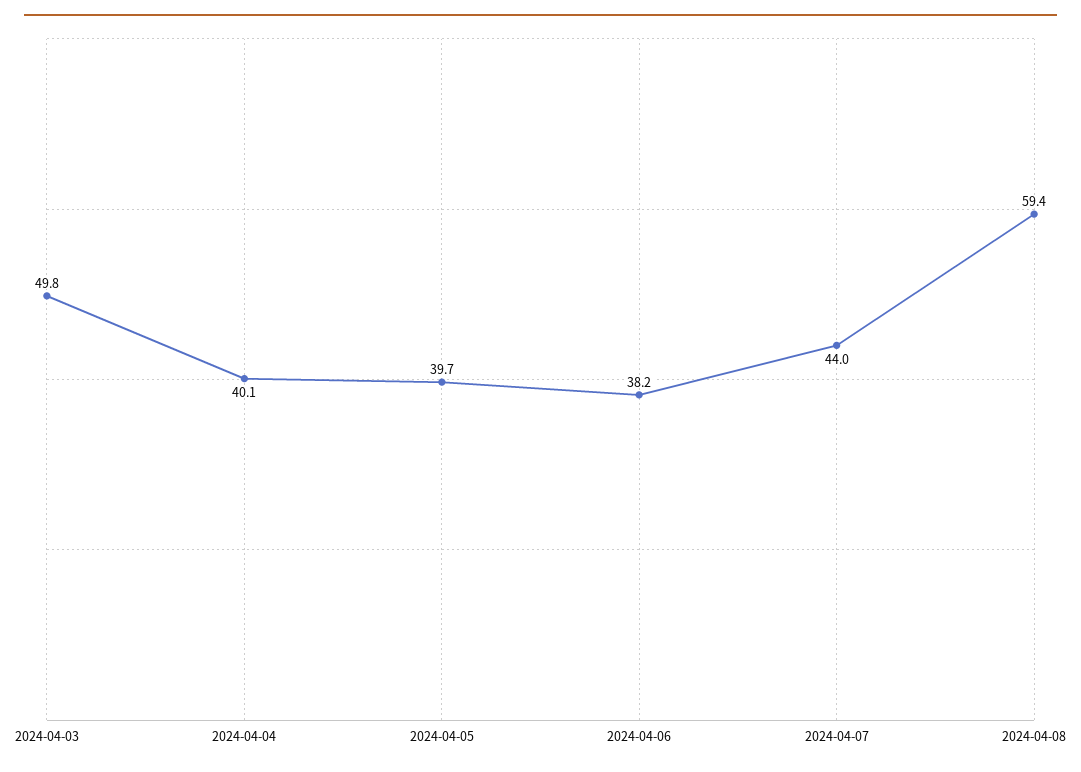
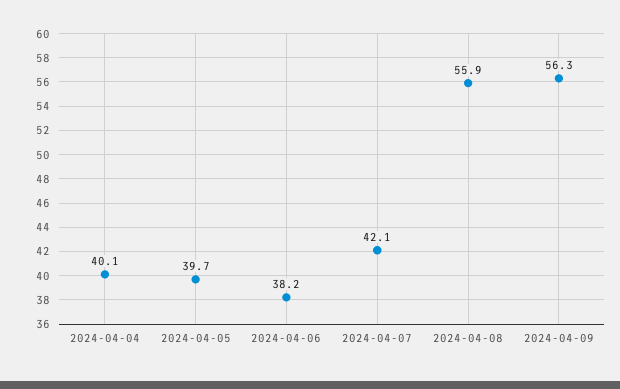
2024-04-03: 49.8 -> none
2024-04-07: 44 -> 42.1
2024-04-08: 59.4 -> 55.9
2024-04-09: none -> 56.3

